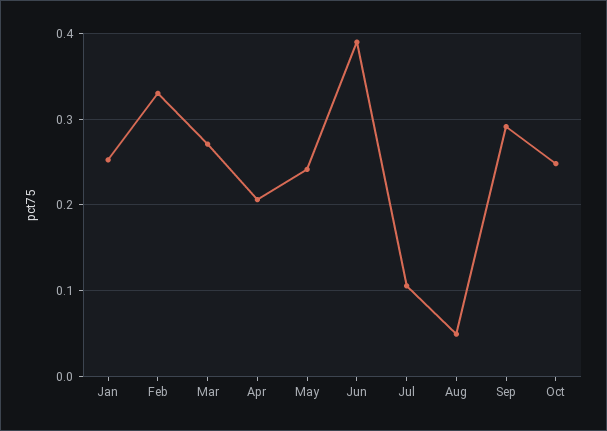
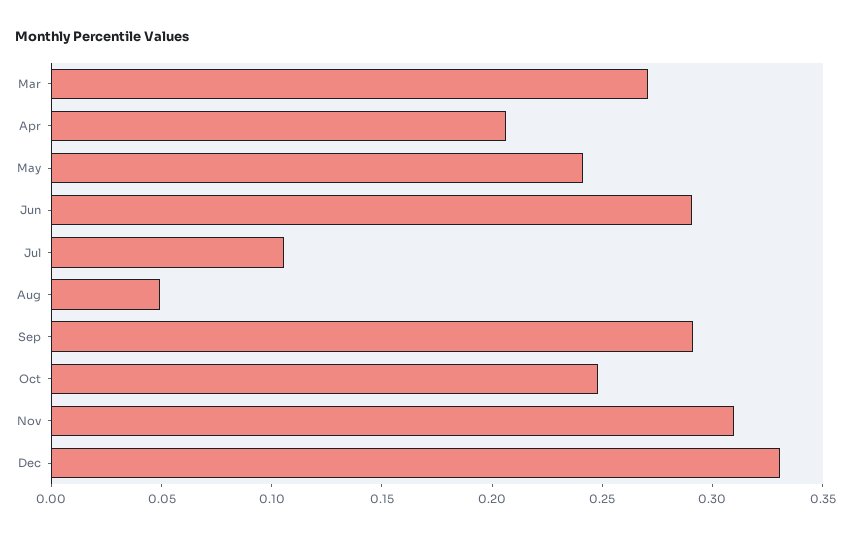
Jan: 0.25 -> none
Feb: 0.33 -> none
Jun: 0.39 -> 0.29
Nov: none -> 0.31
Dec: none -> 0.33

